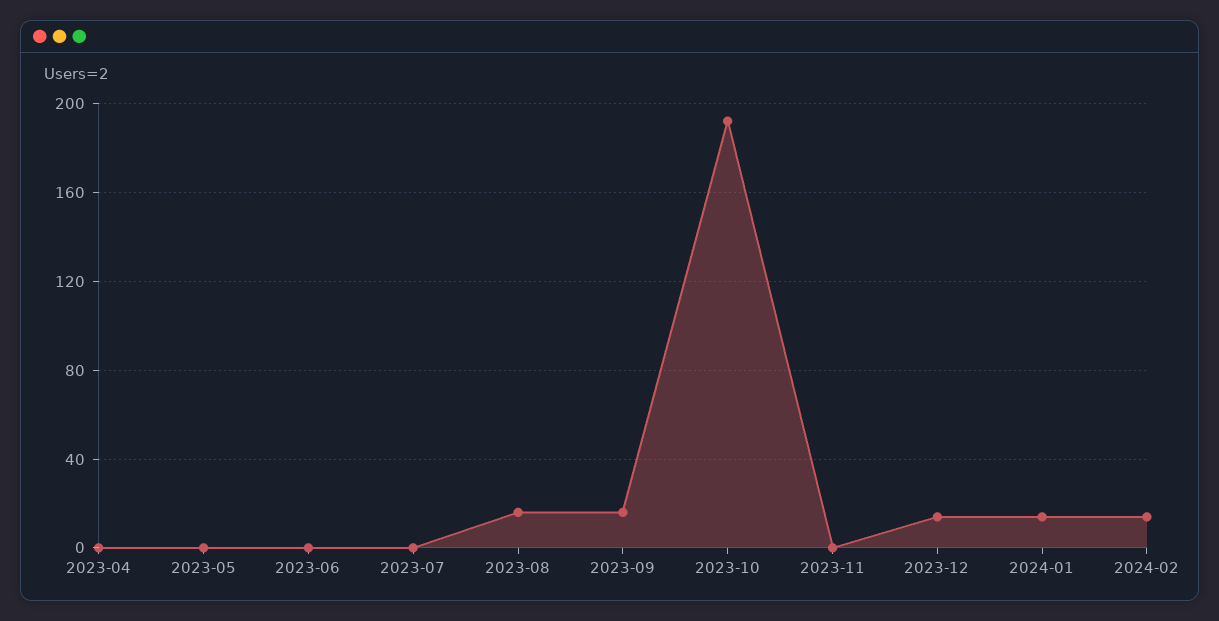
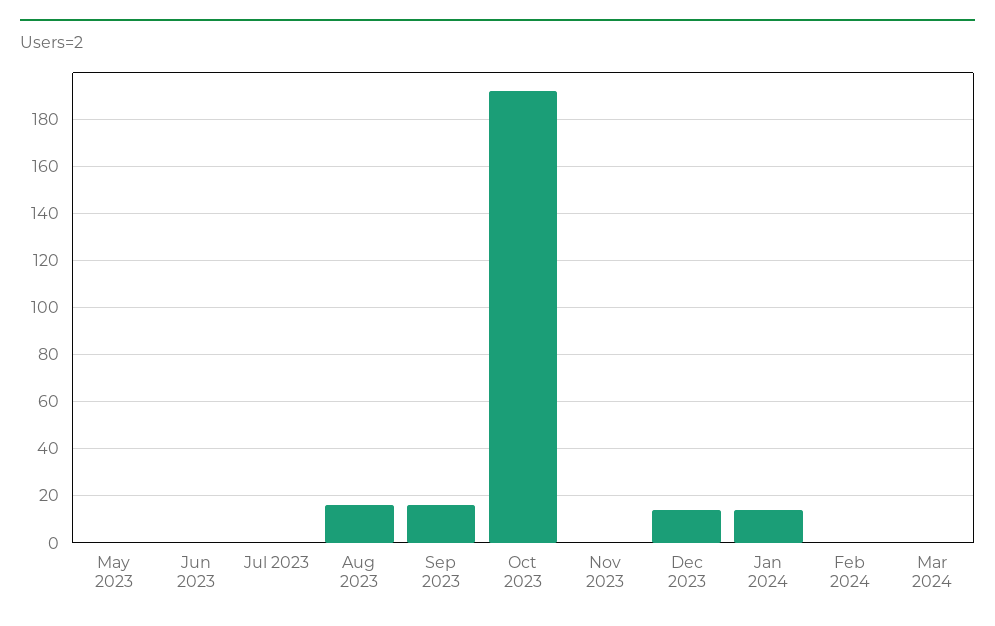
2023-04: 0 -> none
2024-02: 15 -> 0
Mar 2024: none -> 0

